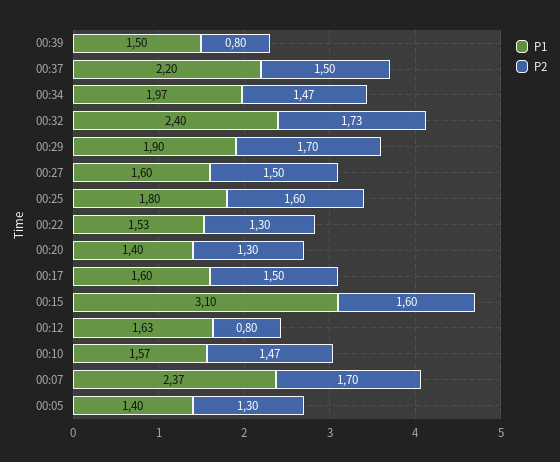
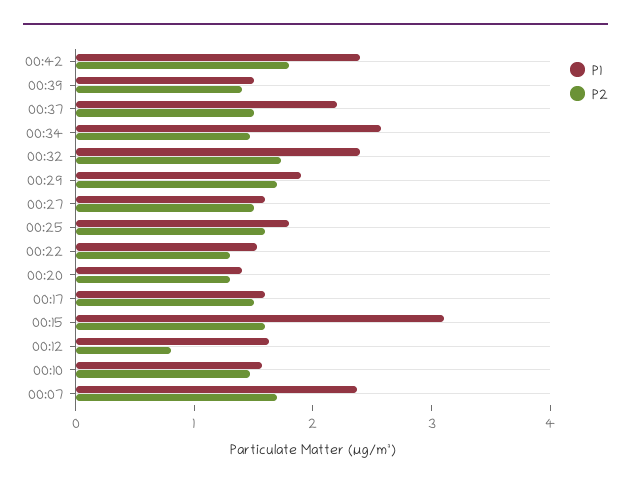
P2, 00:39: 0.8 -> 1.4
P1, 00:34: 1.97 -> 2.6
P1, 00:05: 1.4 -> none
P2, 00:05: 1.3 -> none
P1, 00:42: none -> 2.4
P2, 00:42: none -> 1.8

